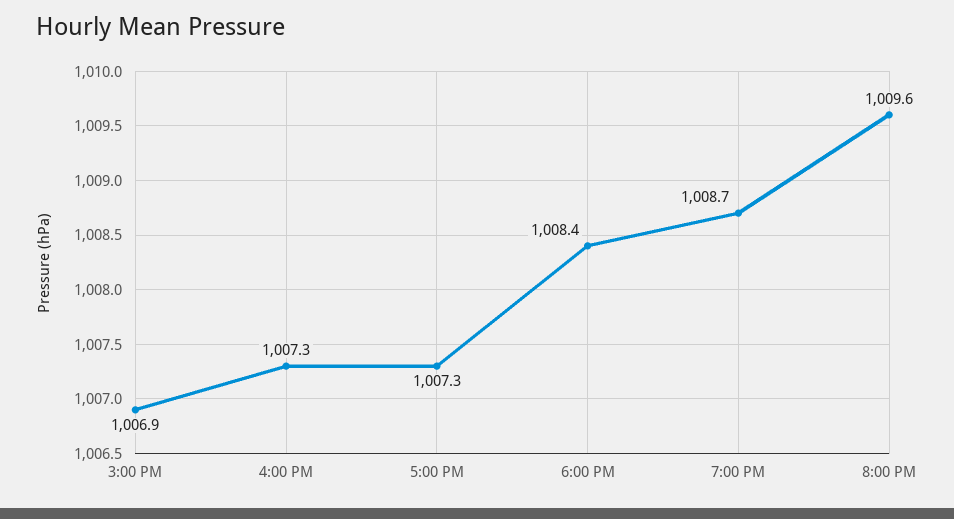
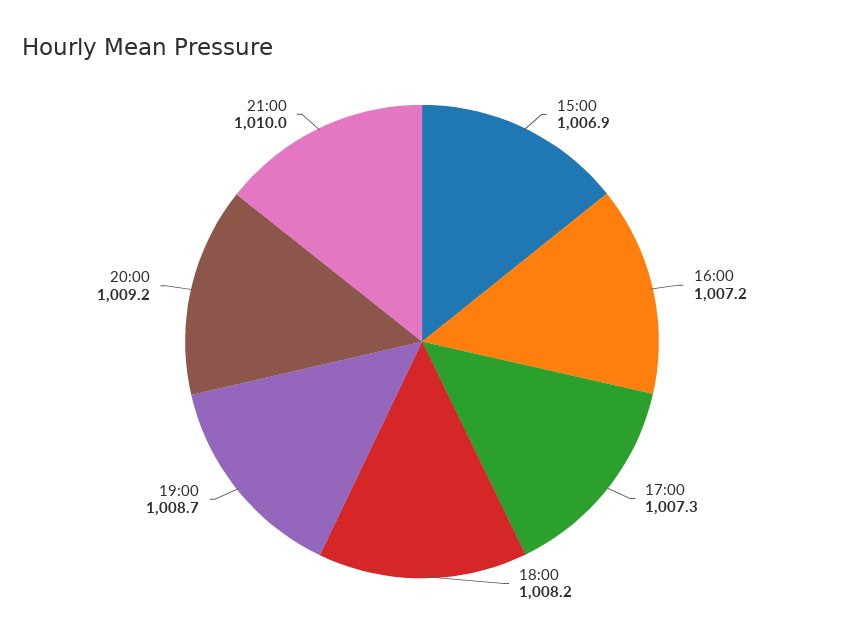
4:00 PM: 1007.3 -> 1007.2
6:00 PM: 1008.4 -> 1008.2
8:00 PM: 1009.6 -> 1009.2
21:00: none -> 1010

